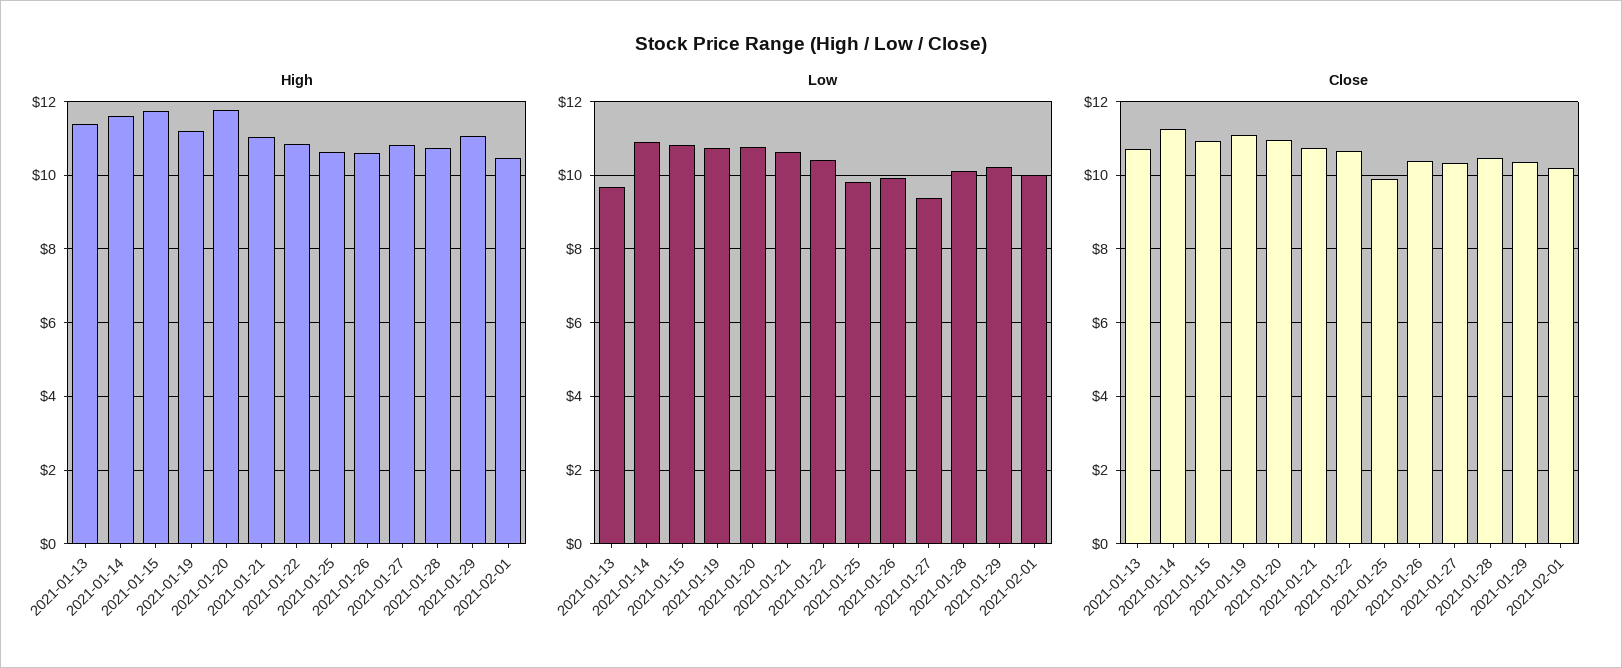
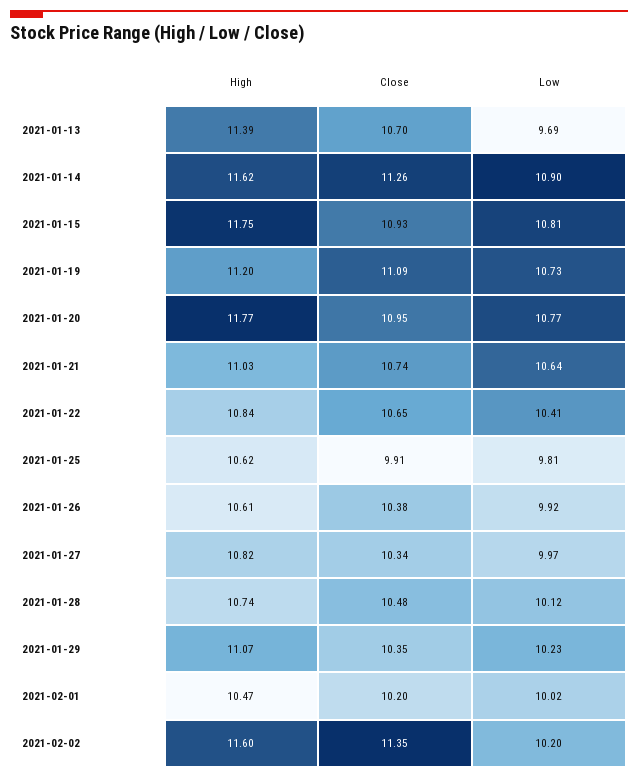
Low, 2021-01-27: 9.4 -> 9.97
High, 2021-02-02: none -> 11.6
Close, 2021-02-02: none -> 11.35
Low, 2021-02-02: none -> 10.2

